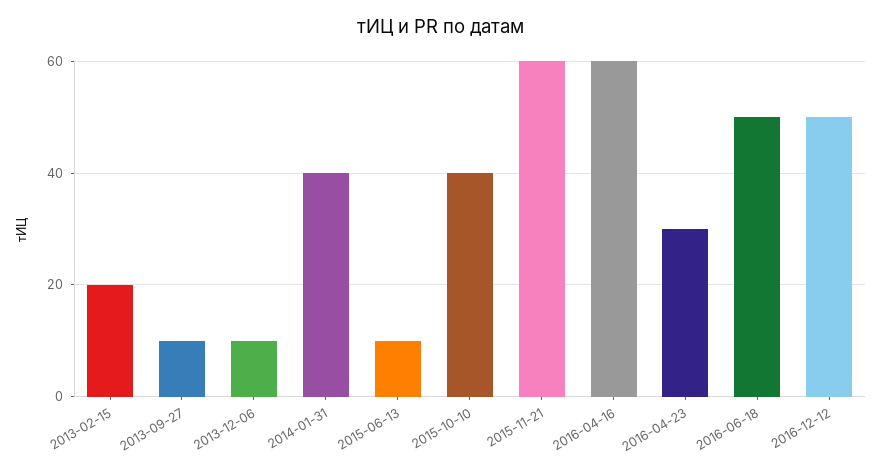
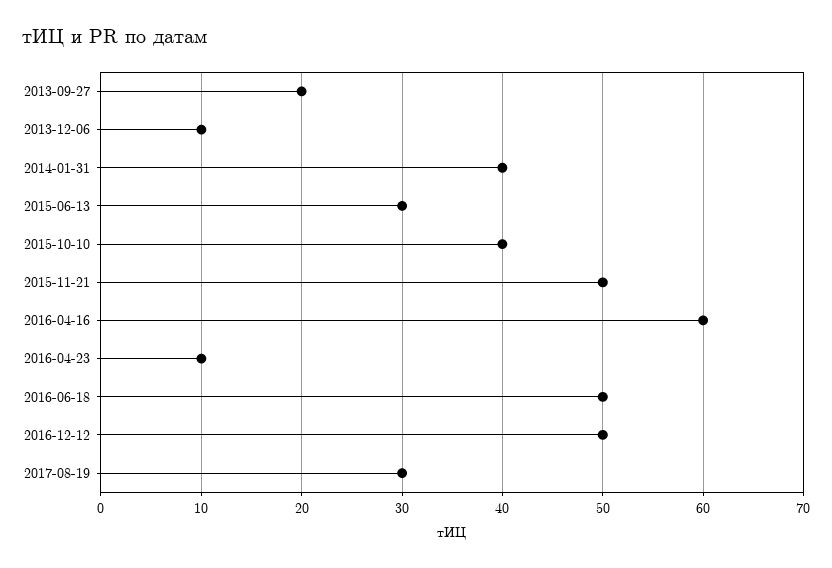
2013-02-15: 20 -> none
2013-09-27: 10 -> 20
2015-06-13: 10 -> 30
2015-11-21: 60 -> 50
2016-04-23: 30 -> 10
2017-08-19: none -> 30

